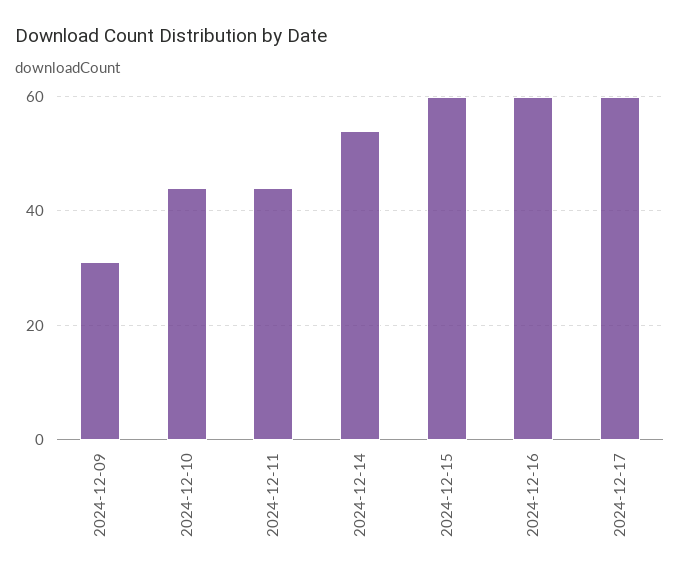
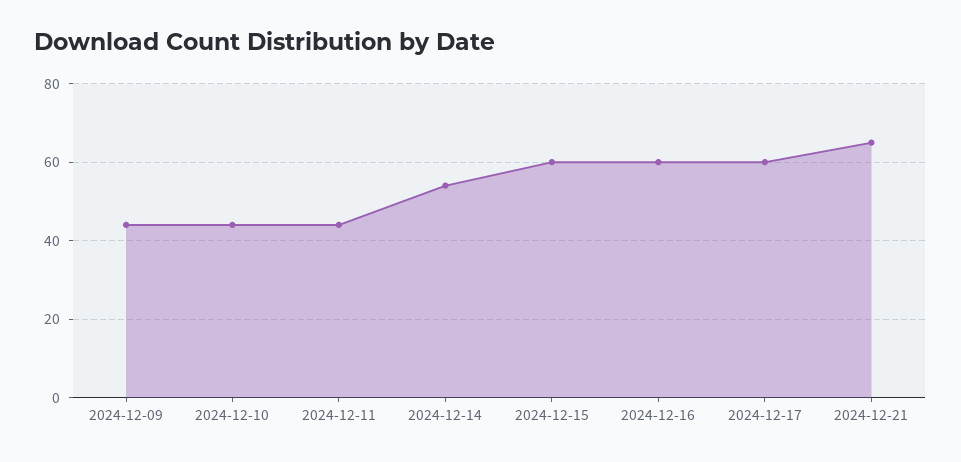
2024-12-09: 30 -> 45
2024-12-21: none -> 65

